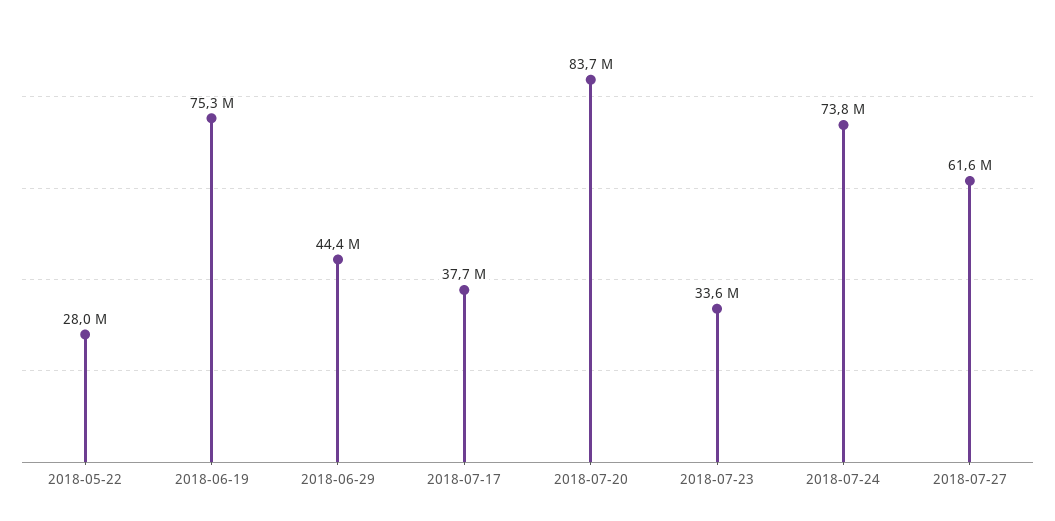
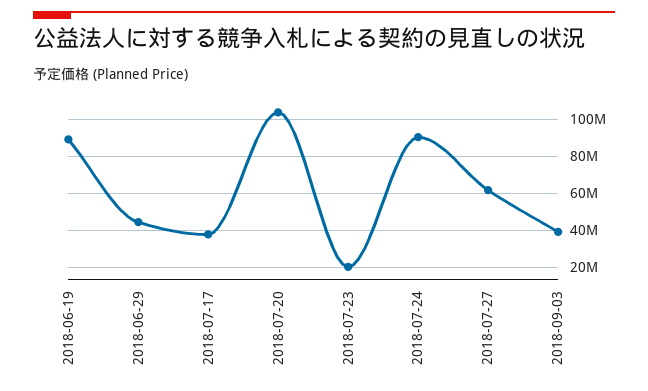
2018-05-22: 28000000 -> none
2018-06-19: 75300000 -> 90000000
2018-07-20: 83700000 -> 105000000
2018-07-23: 33600000 -> 20000000
2018-07-24: 73800000 -> 90000000
2018-09-03: none -> 40000000

